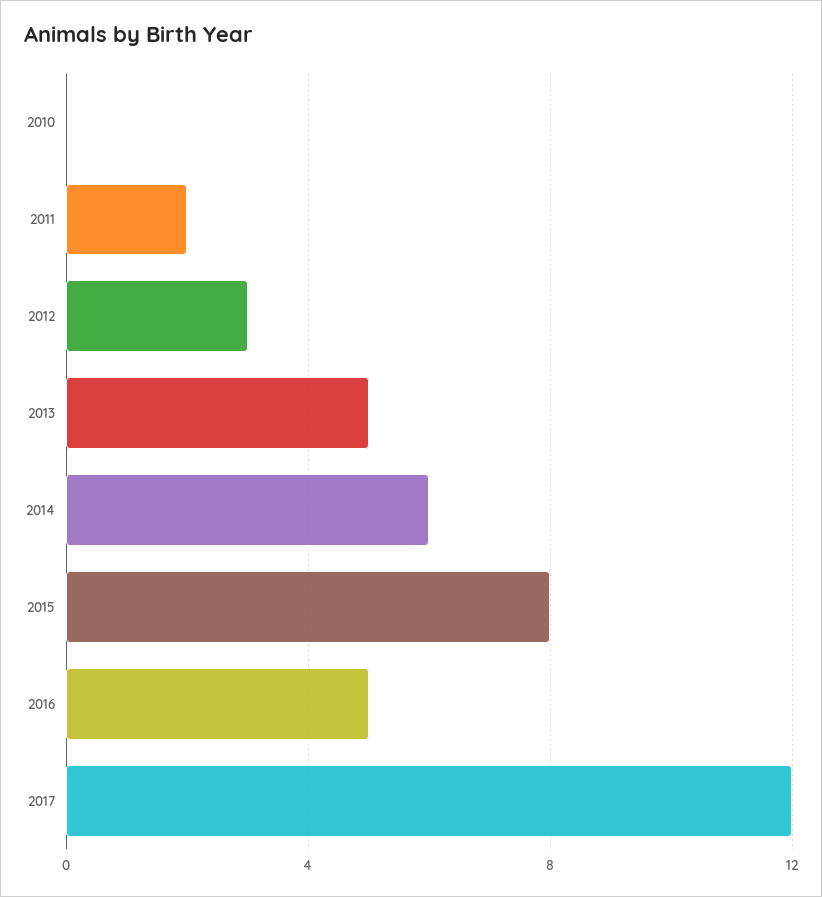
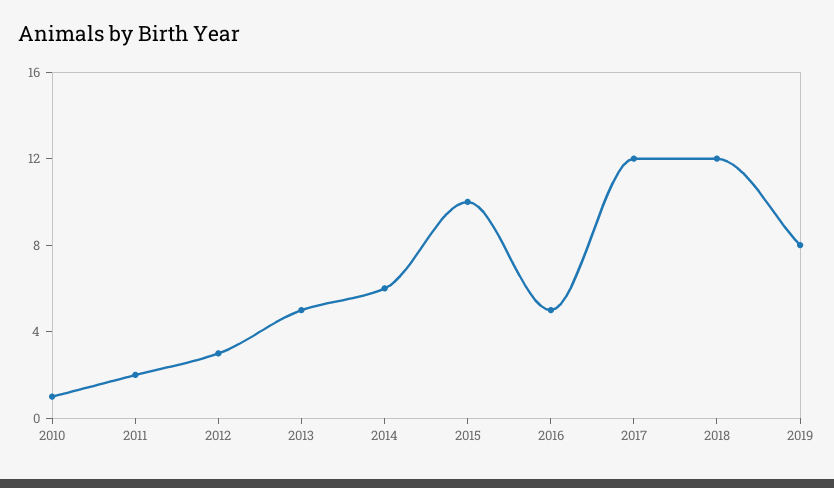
2010: 0 -> 1
2015: 8 -> 10
2018: none -> 12
2019: none -> 8

